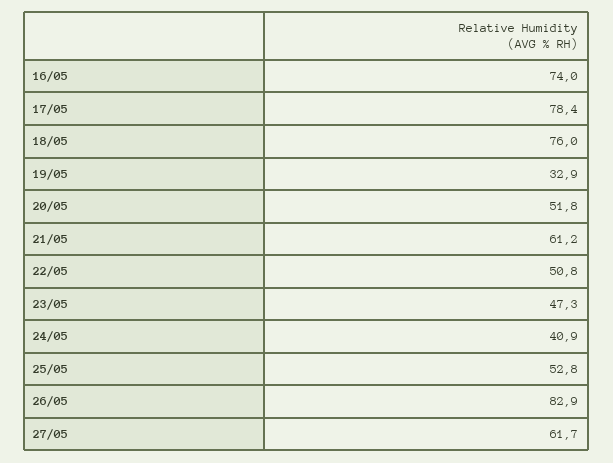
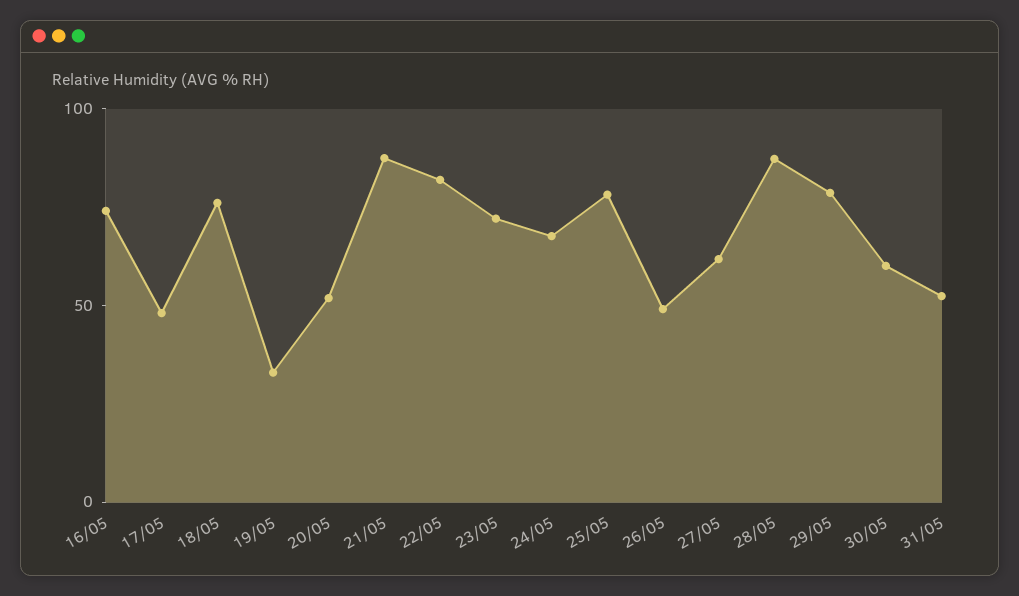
17/05: 78.4 -> 50
21/05: 61.2 -> 90
22/05: 50.8 -> 80
23/05: 47.3 -> 70
24/05: 40.9 -> 70
25/05: 52.8 -> 80
26/05: 82.9 -> 50
28/05: none -> 90
29/05: none -> 80
30/05: none -> 60
31/05: none -> 50

